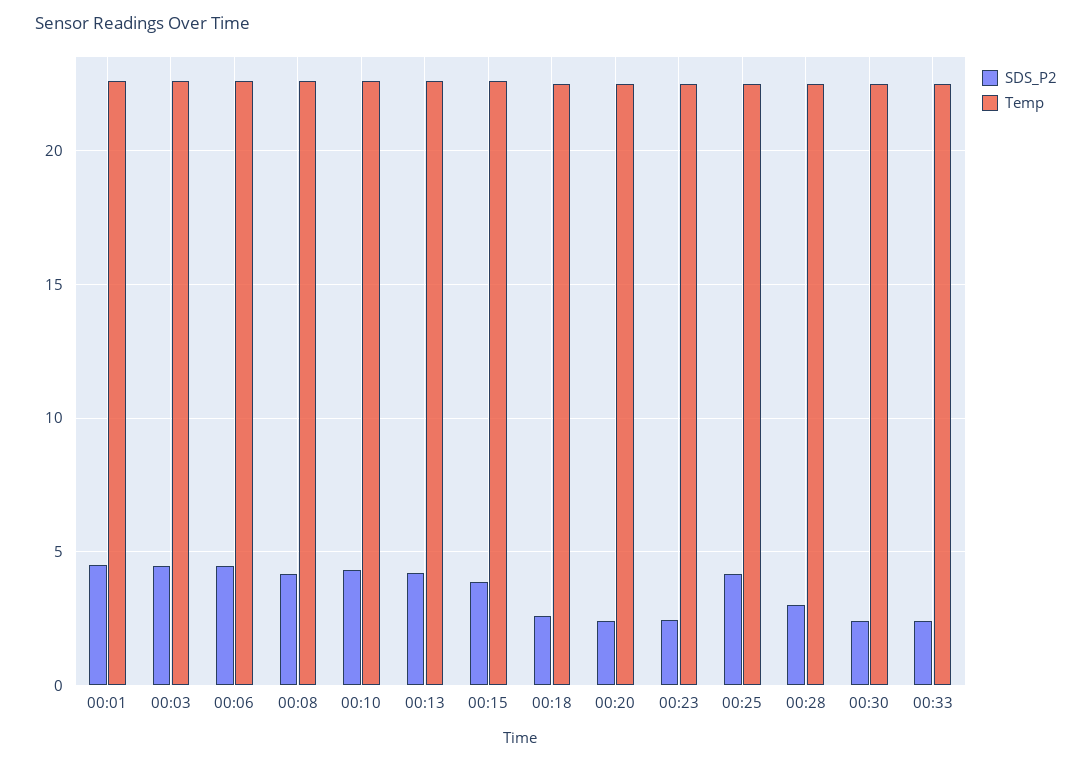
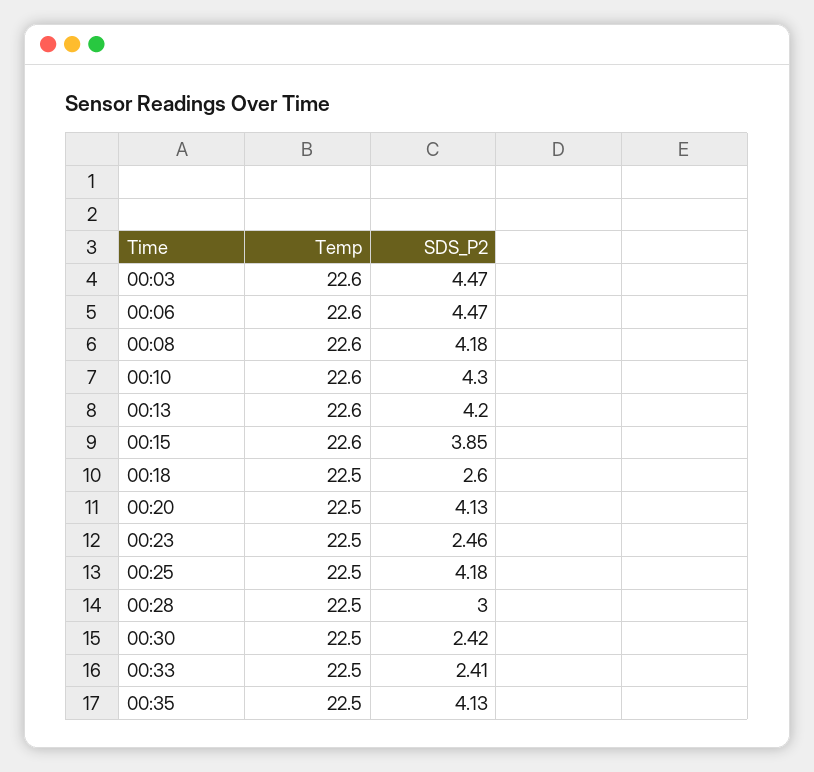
SDS_P2, 00:01: 4.5 -> none
Temp, 00:01: 22.5 -> none
SDS_P2, 00:20: 2.5 -> 4.13
Temp, 00:35: none -> 22.5
SDS_P2, 00:35: none -> 4.13

